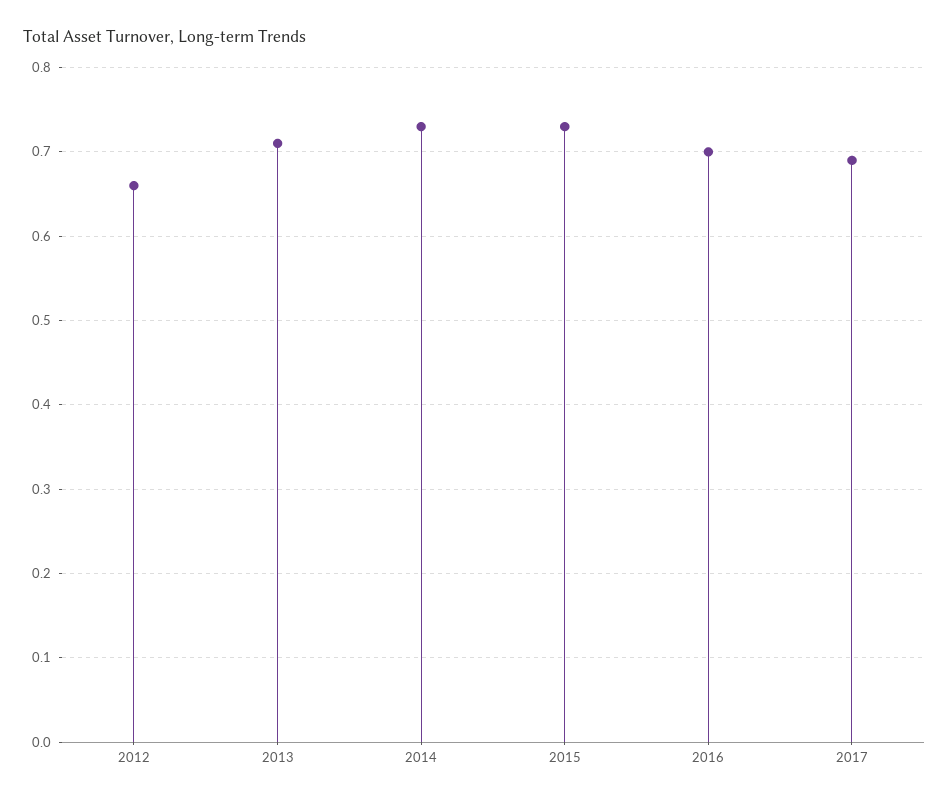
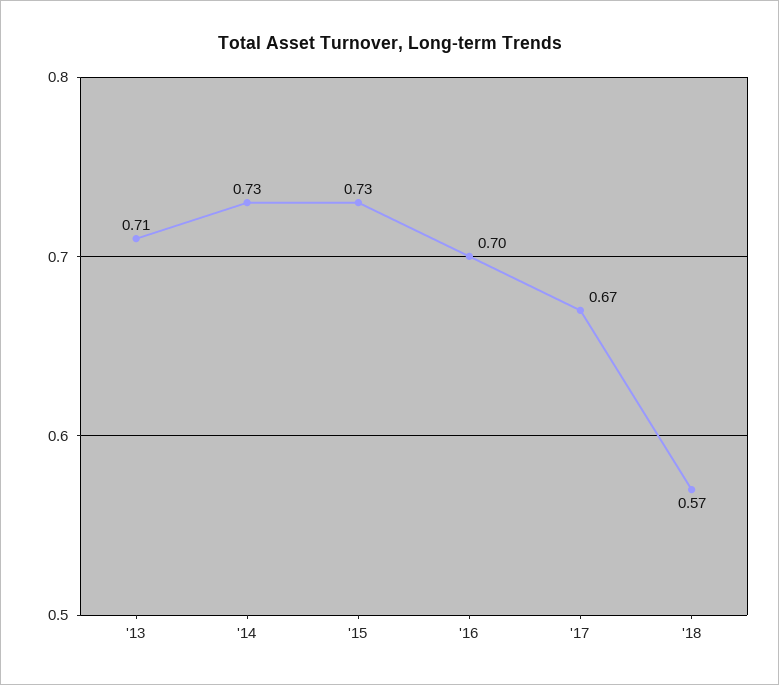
2012: 0.66 -> none
2017: 0.69 -> 0.67
'18: none -> 0.57

